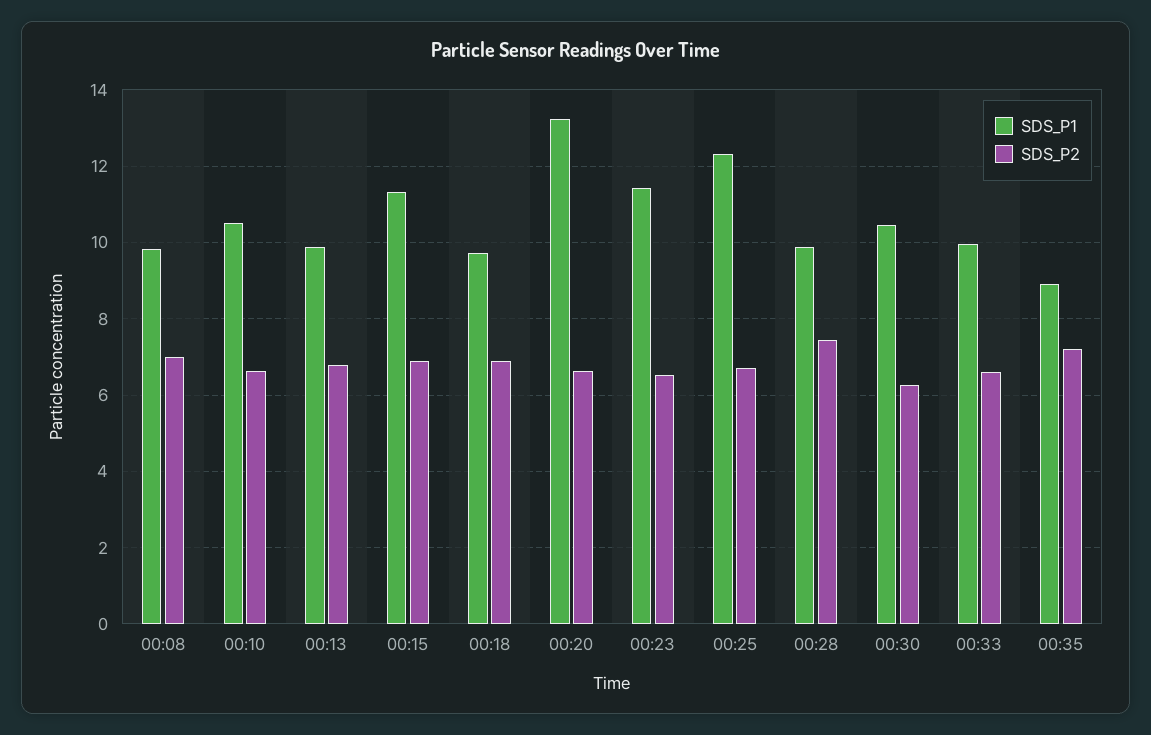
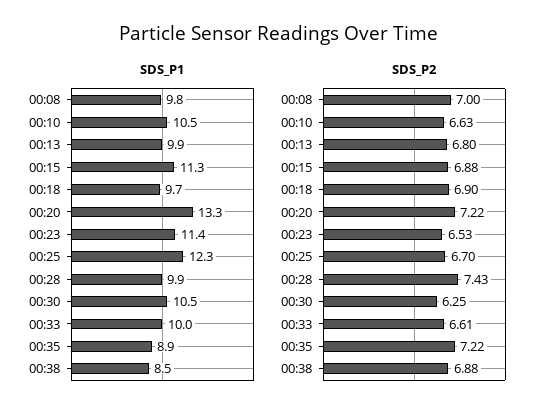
SDS_P2, 00:20: 6.6 -> 7.22
SDS_P1, 00:38: none -> 8.5
SDS_P2, 00:38: none -> 6.88

